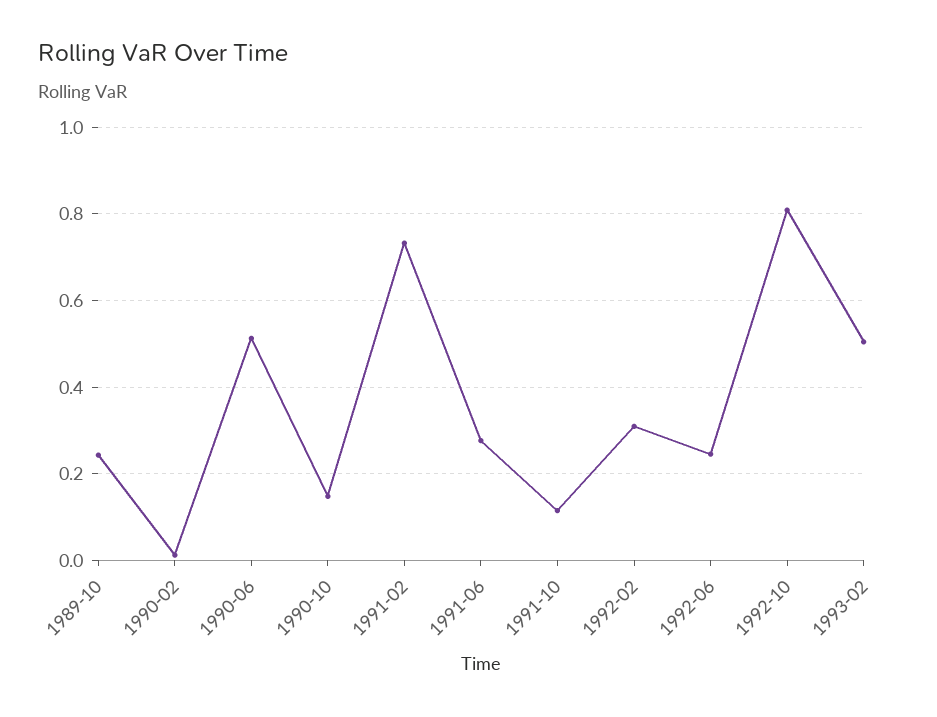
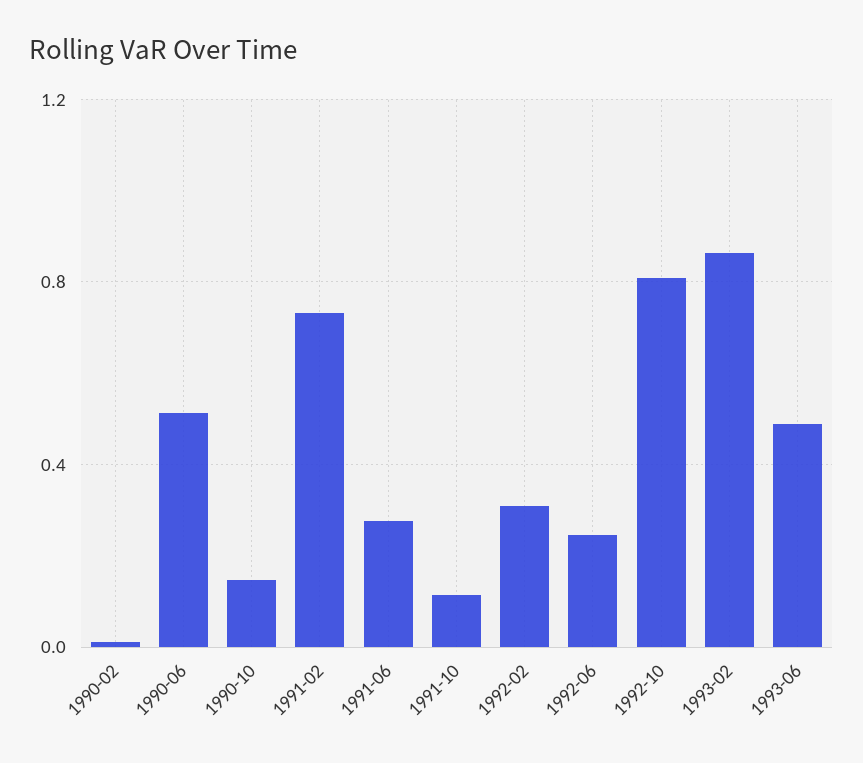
1989-10: 0.24 -> none
1993-02: 0.5 -> 0.85
1993-06: none -> 0.5

